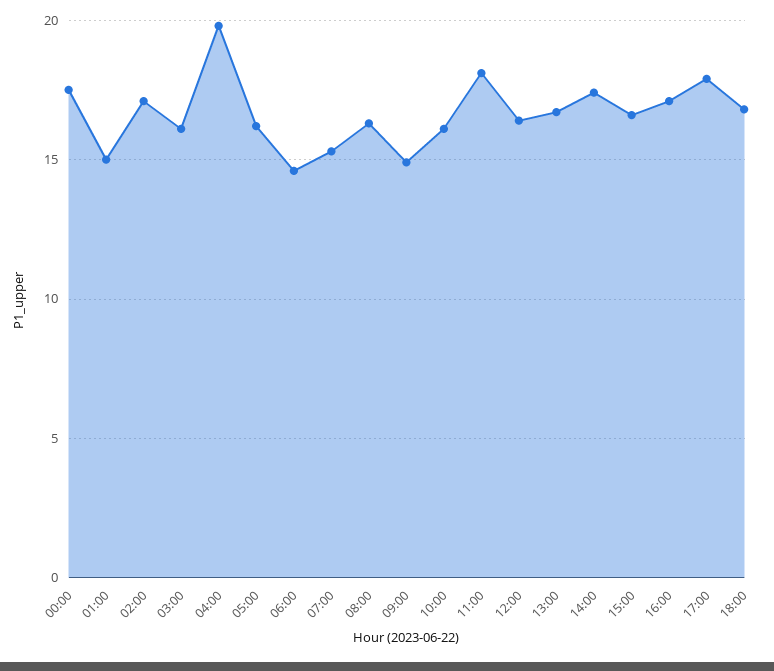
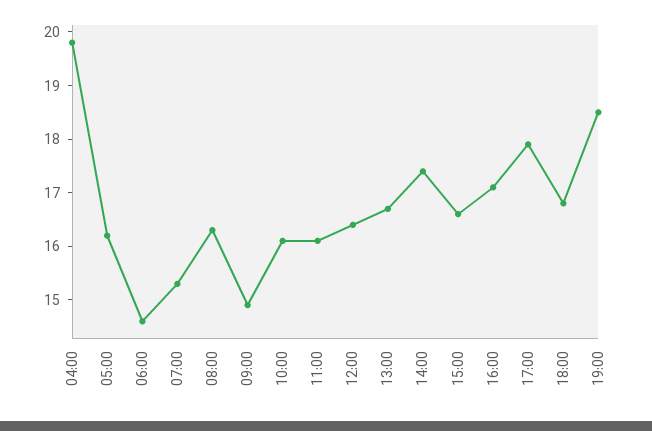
00:00: 17.5 -> none
01:00: 15 -> none
02:00: 17 -> none
03:00: 16 -> none
11:00: 18 -> 16
19:00: none -> 18.5

